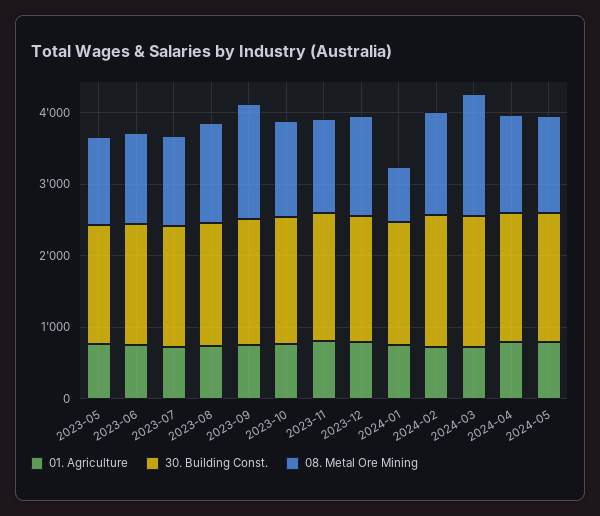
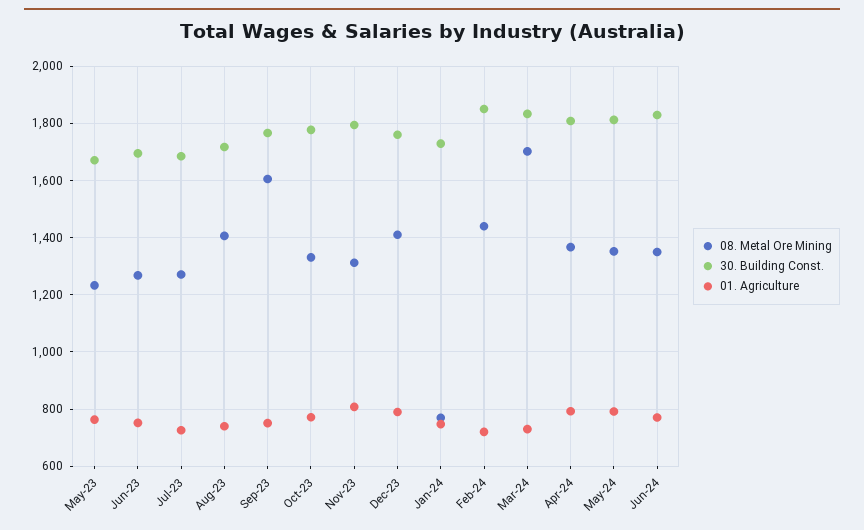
08. Metal Ore Mining, Jun-24: none -> 1350
30. Building Const., Jun-24: none -> 1825
01. Agriculture, Jun-24: none -> 775

